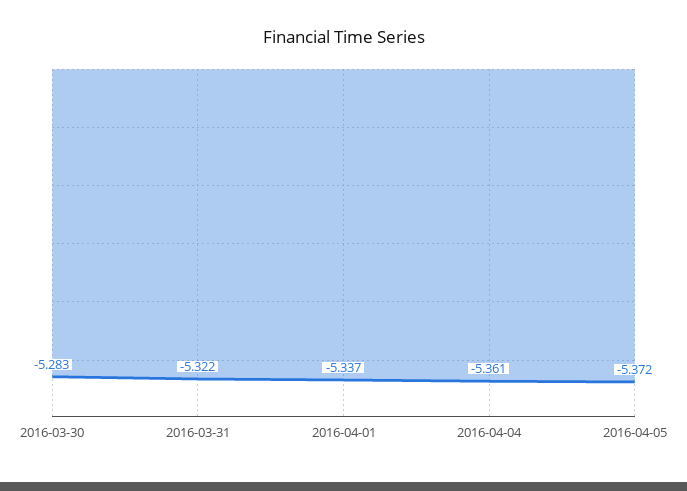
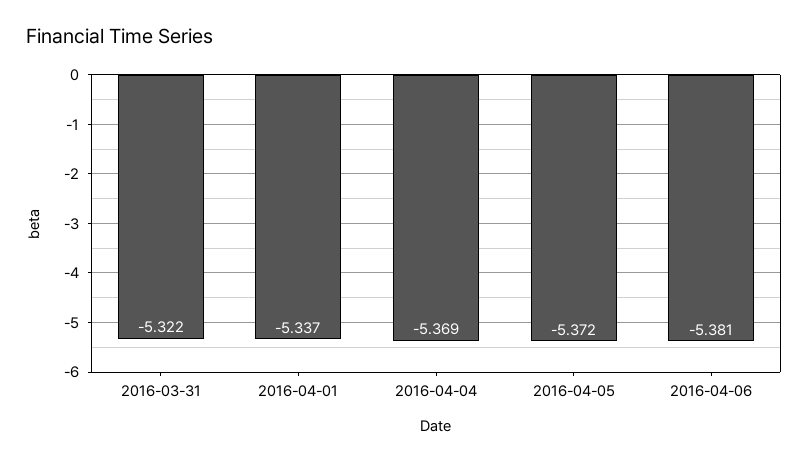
2016-03-30: -5.283 -> none
2016-04-04: -5.361 -> -5.369
2016-04-06: none -> -5.381

